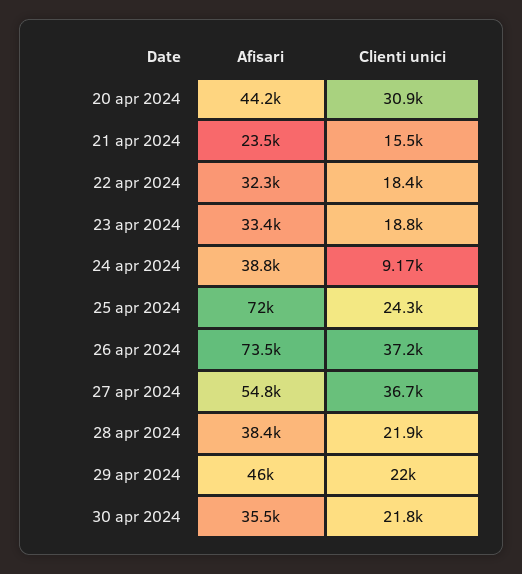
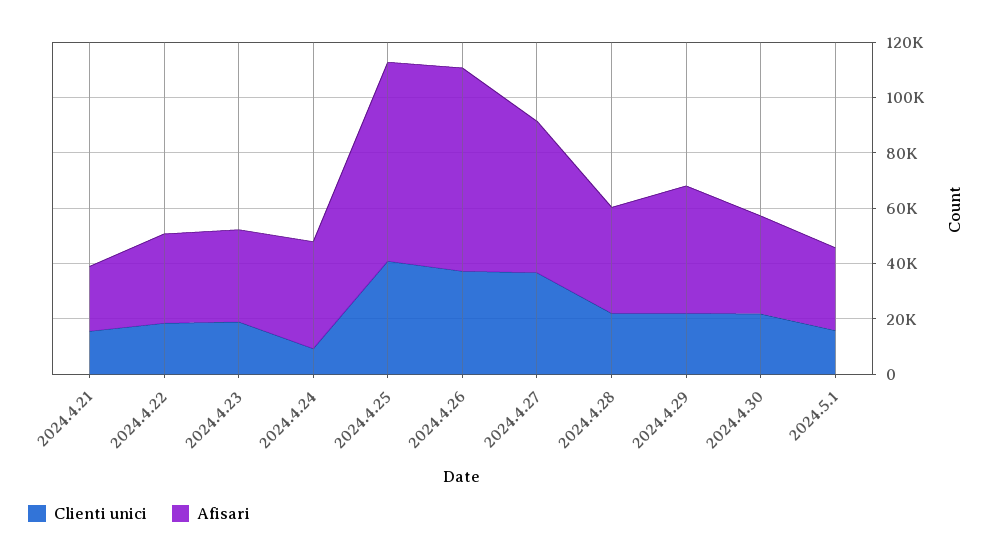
Afisari, 20 apr 2024: 44200 -> none
Clienti unici, 20 apr 2024: 30900 -> none
Clienti unici, 25 apr 2024: 24300 -> 40000
Clienti unici, 2024.5.1: none -> 15000
Afisari, 2024.5.1: none -> 30000

